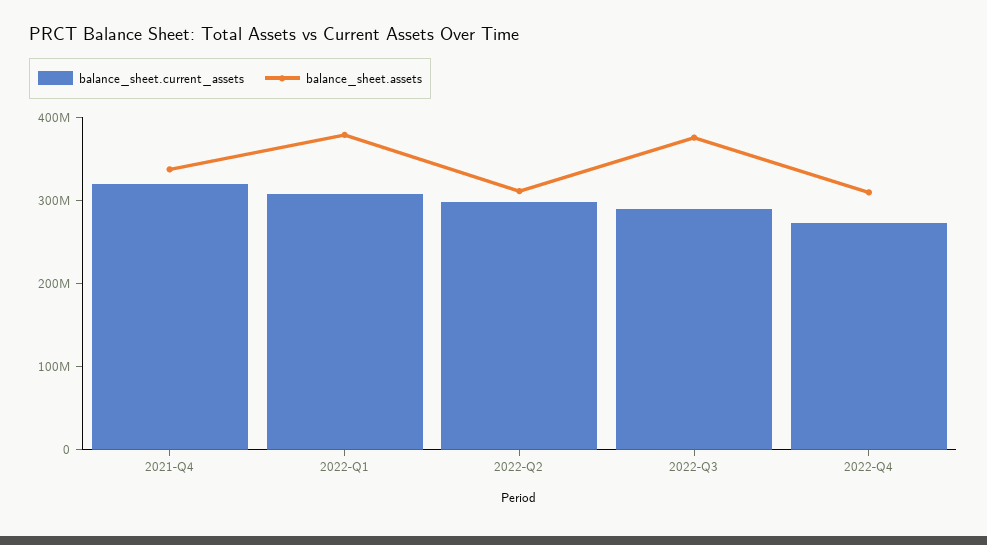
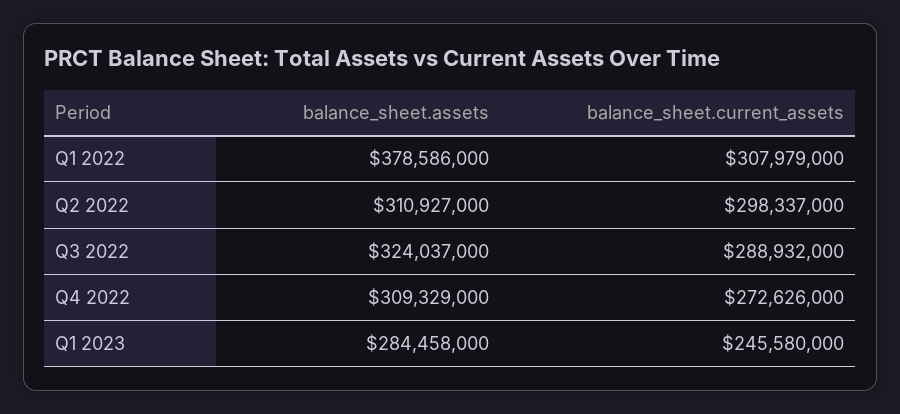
balance_sheet.current_assets, 2021-Q4: 320000000 -> none
balance_sheet.assets, 2021-Q4: 340000000 -> none
balance_sheet.assets, 2022-Q3: 380000000 -> 324037000
balance_sheet.assets, Q1 2023: none -> 284458000
balance_sheet.current_assets, Q1 2023: none -> 245580000

